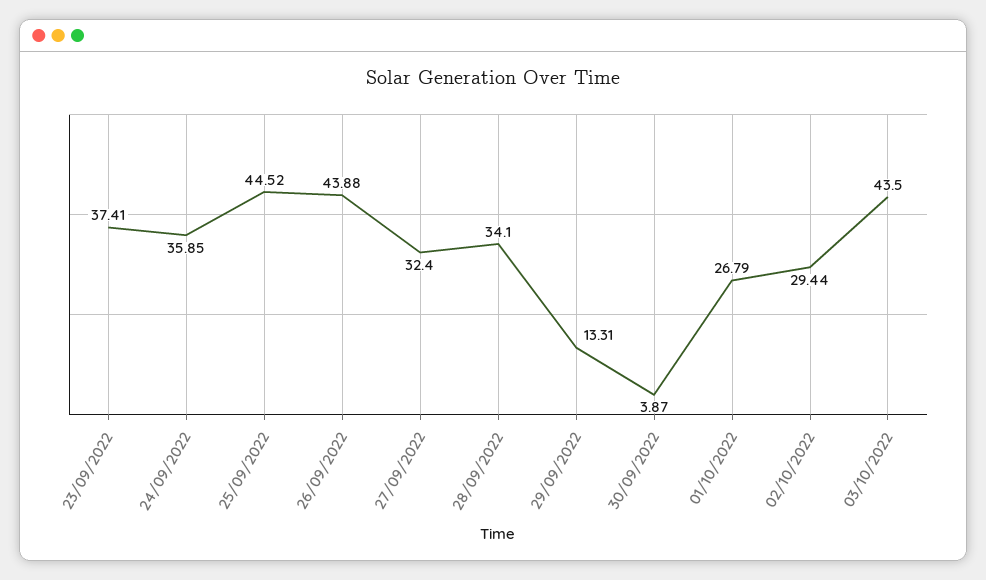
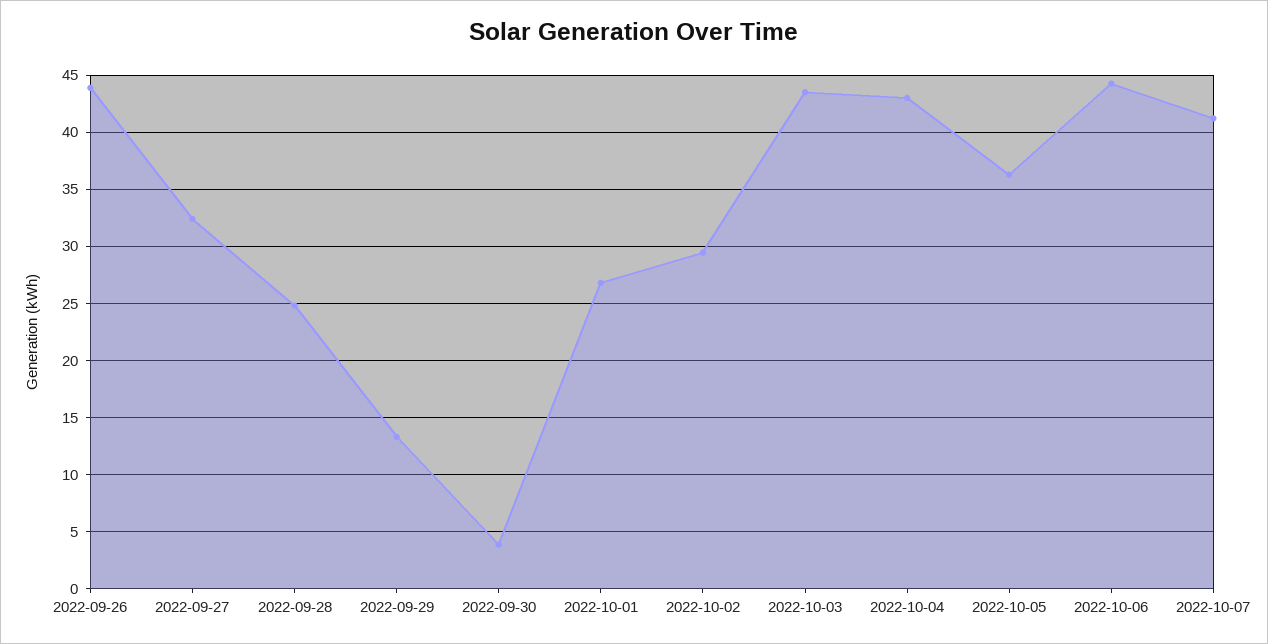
23/09/2022: 37.41 -> none
24/09/2022: 35.85 -> none
25/09/2022: 44.52 -> none
28/09/2022: 34.1 -> 25
2022-10-04: none -> 43
2022-10-05: none -> 36
2022-10-06: none -> 44
2022-10-07: none -> 41

